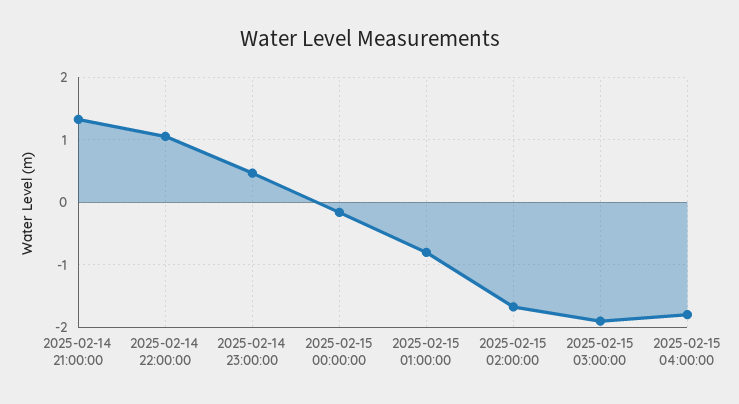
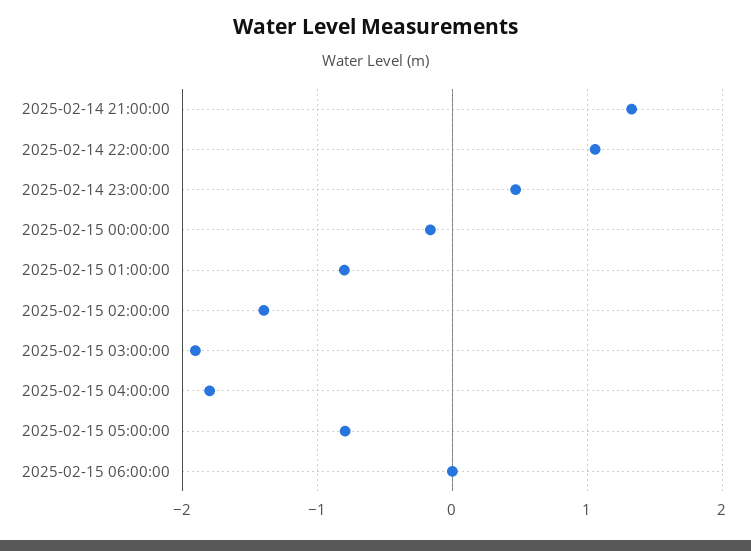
2025-02-15 02:00:00: -1.7 -> -1.4
2025-02-15 05:00:00: none -> -0.8
2025-02-15 06:00:00: none -> 0

